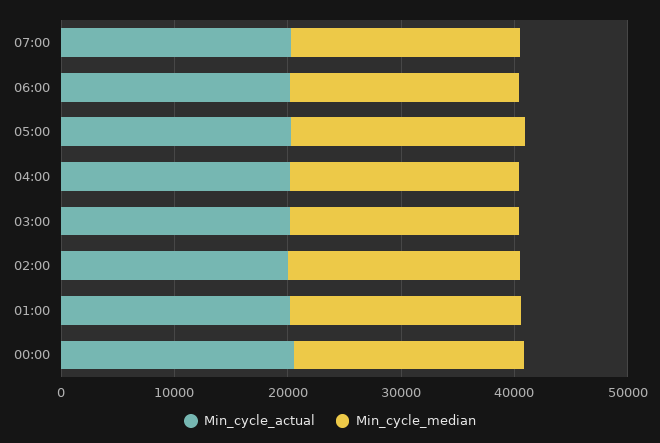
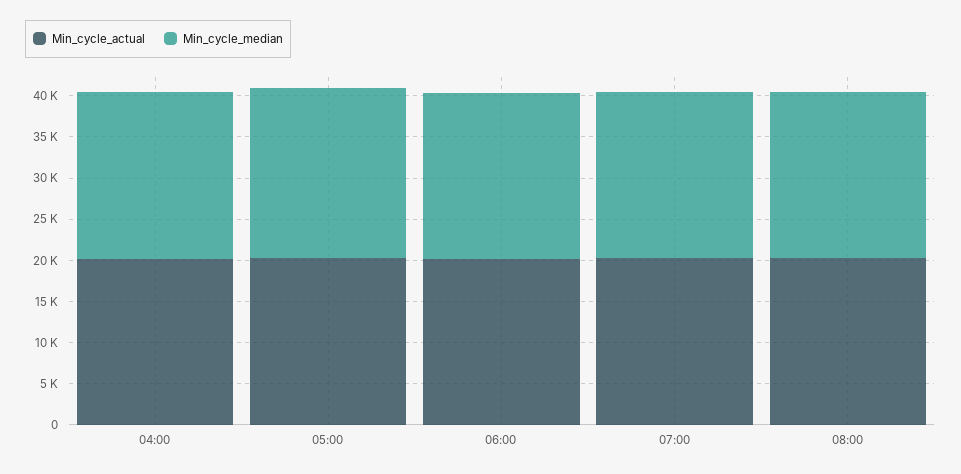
Min_cycle_actual, 03:00: 20000 -> none
Min_cycle_median, 03:00: 20000 -> none
Min_cycle_actual, 02:00: 20000 -> none
Min_cycle_median, 02:00: 20000 -> none
Min_cycle_actual, 01:00: 20000 -> none
Min_cycle_median, 01:00: 20000 -> none
Min_cycle_actual, 00:00: 20000 -> none
Min_cycle_median, 00:00: 20000 -> none
Min_cycle_actual, 08:00: none -> 20000
Min_cycle_median, 08:00: none -> 20000

